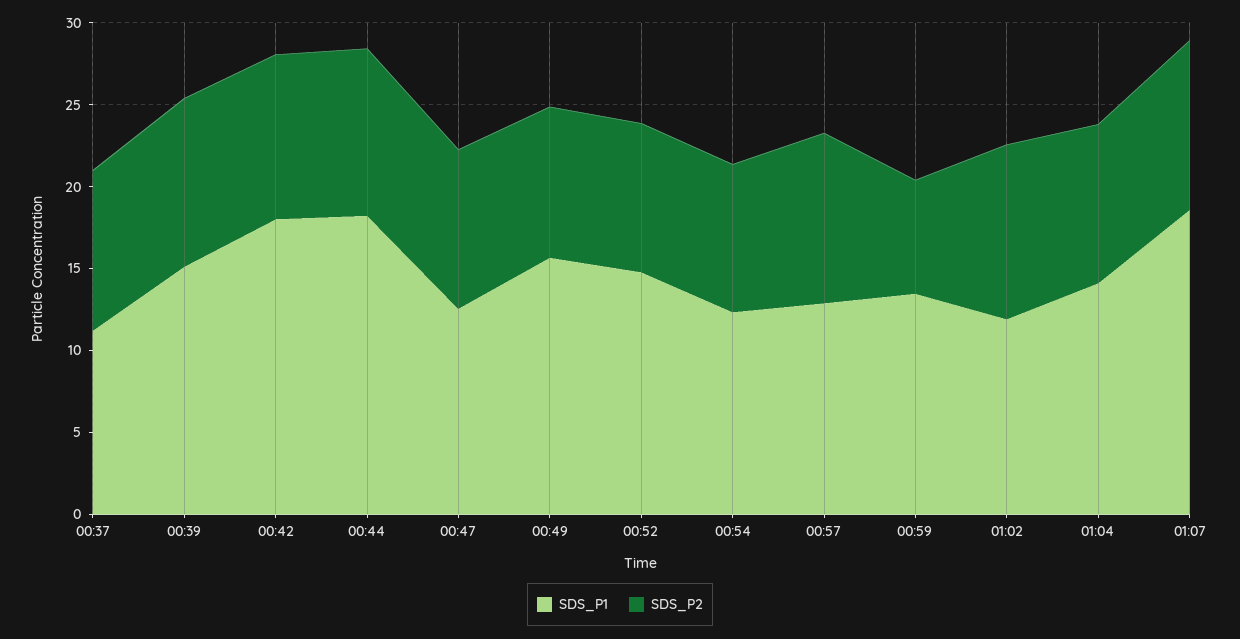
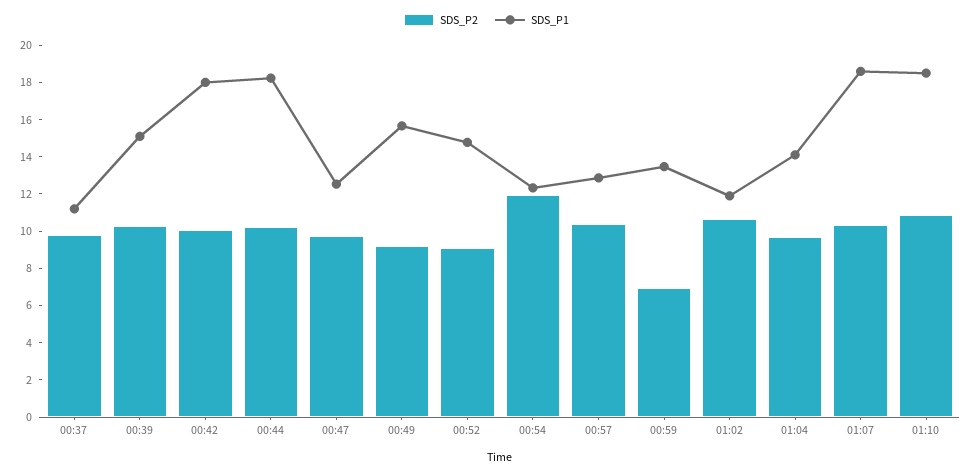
SDS_P2, 00:54: 9 -> 12
SDS_P2, 01:10: none -> 11
SDS_P1, 01:10: none -> 18.5

